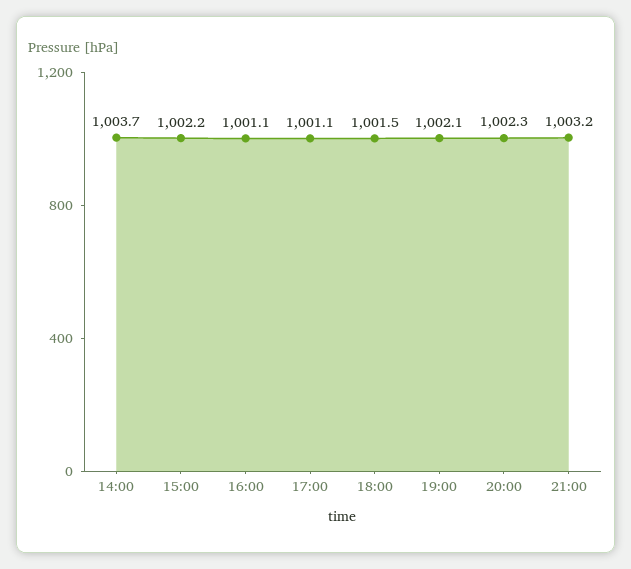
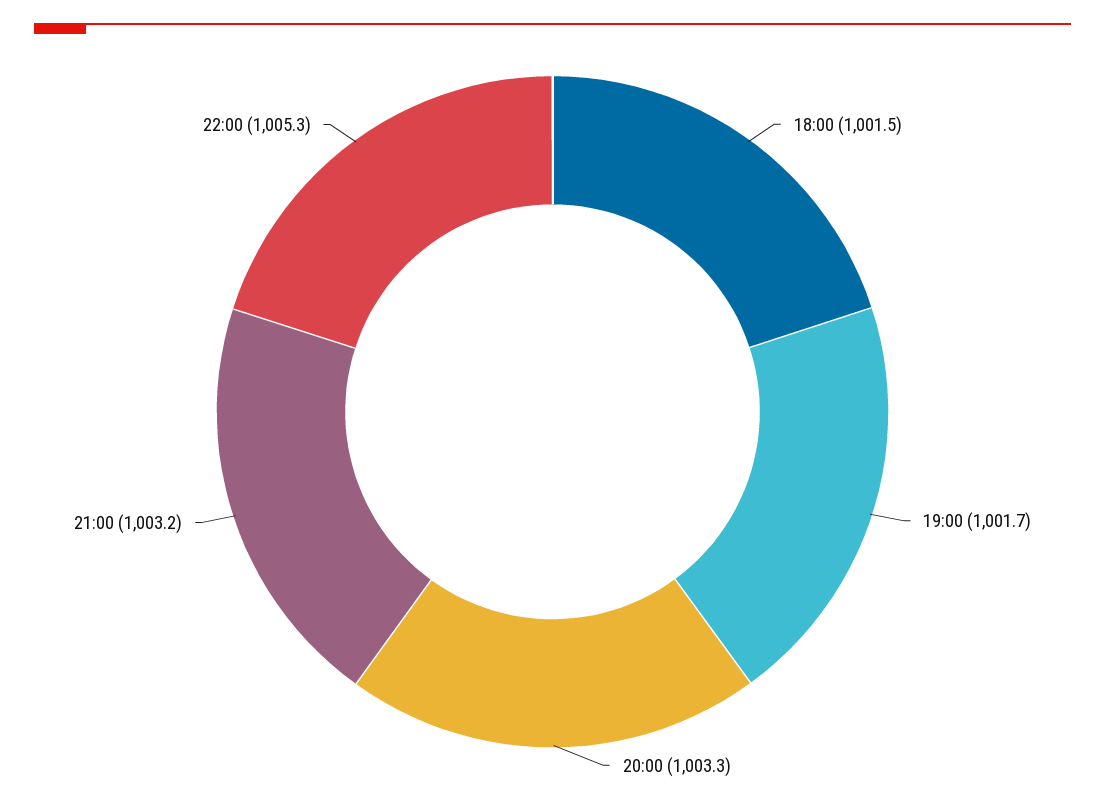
14:00: 1003.7 -> none
15:00: 1002.2 -> none
16:00: 1001.1 -> none
17:00: 1001.1 -> none
19:00: 1002.1 -> 1001.7
20:00: 1002.3 -> 1003.3
22:00: none -> 1005.3

